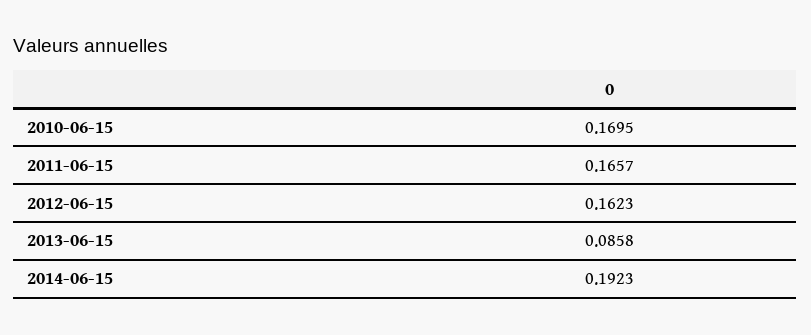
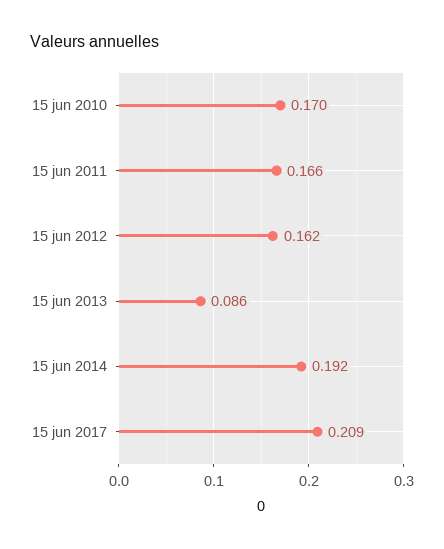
15 jun 2017: none -> 0.209

